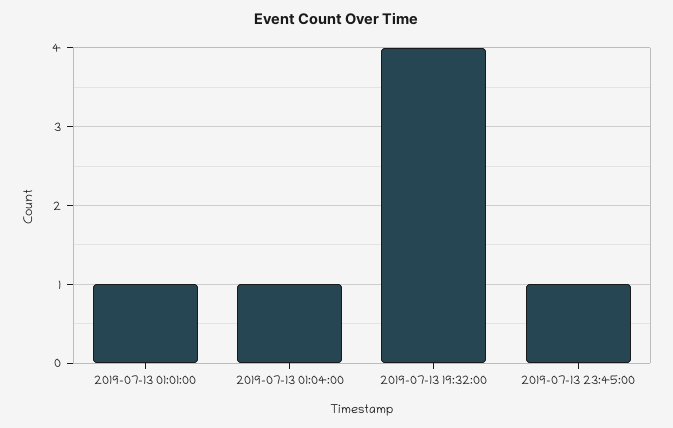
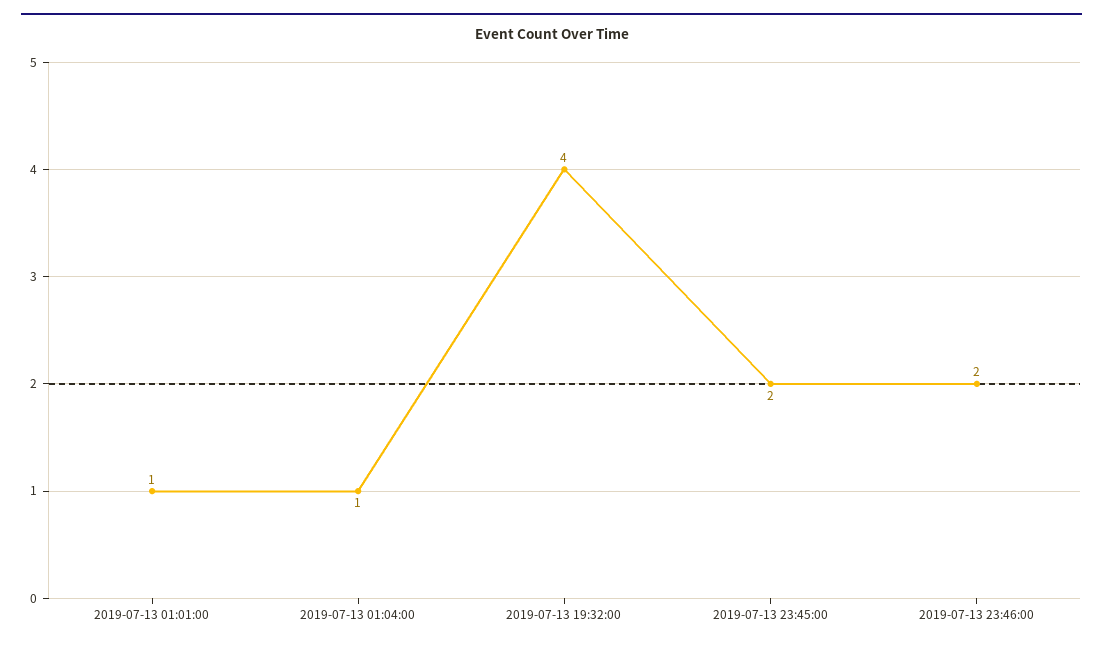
2019-07-13 23:45:00: 1 -> 2
2019-07-13 23:46:00: none -> 2

